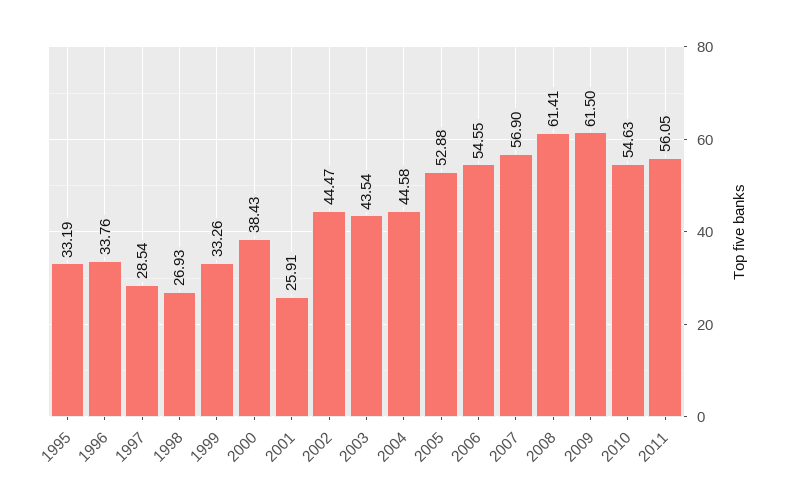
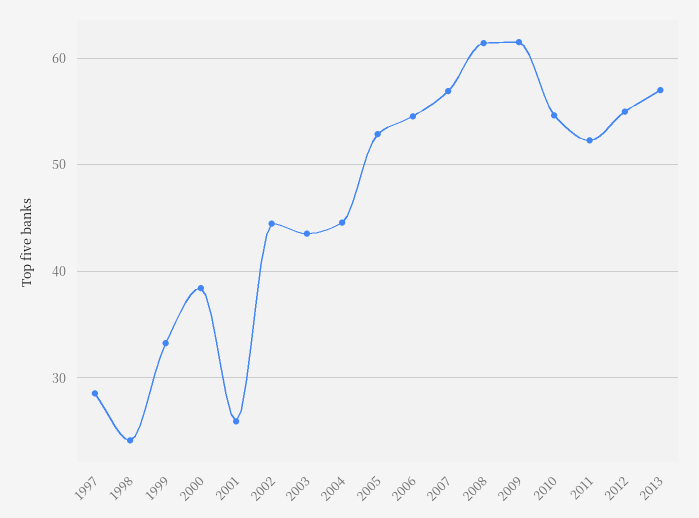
1995: 33.19 -> none
1996: 33.76 -> none
1998: 26.93 -> 24
2011: 56.05 -> 52
2012: none -> 55
2013: none -> 57

